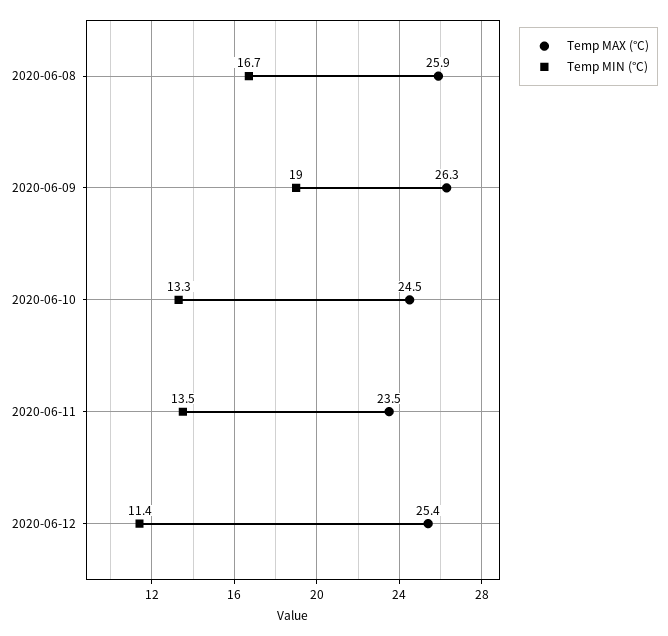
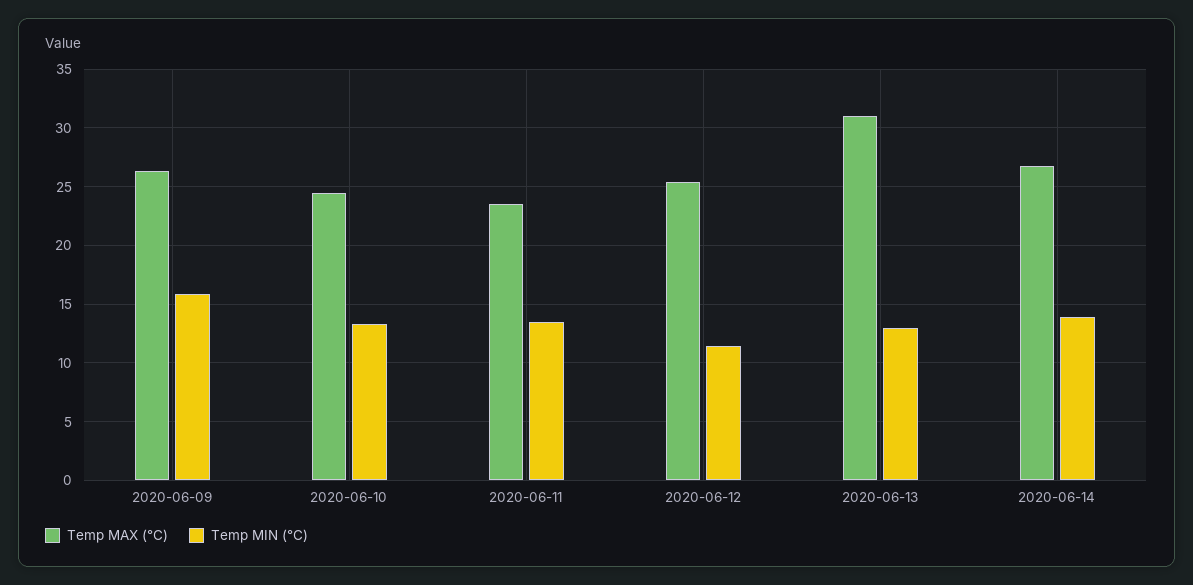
Temp MAX (°C), 2020-06-08: 25.9 -> none
Temp MIN (°C), 2020-06-08: 16.7 -> none
Temp MIN (°C), 2020-06-09: 19 -> 16
Temp MAX (°C), 2020-06-13: none -> 31
Temp MIN (°C), 2020-06-13: none -> 13
Temp MAX (°C), 2020-06-14: none -> 27
Temp MIN (°C), 2020-06-14: none -> 14

